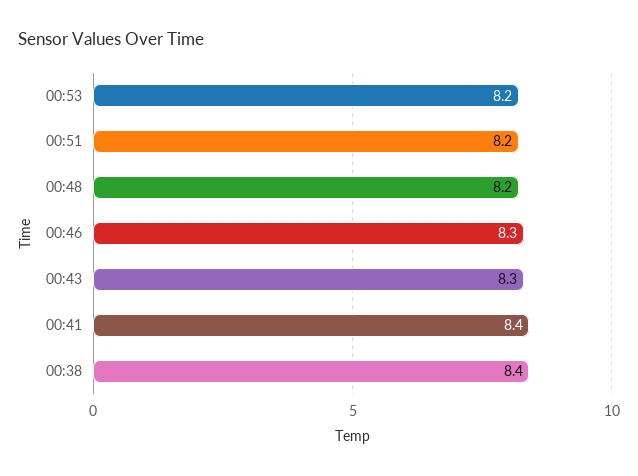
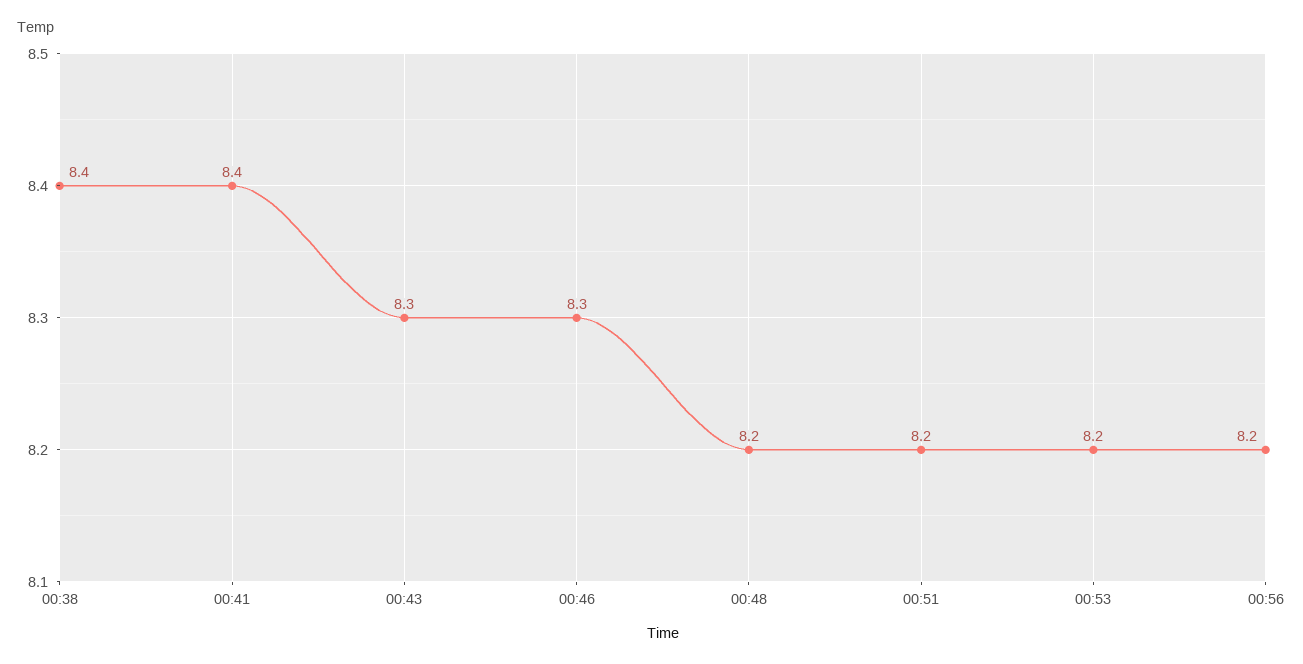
00:56: none -> 8.2

